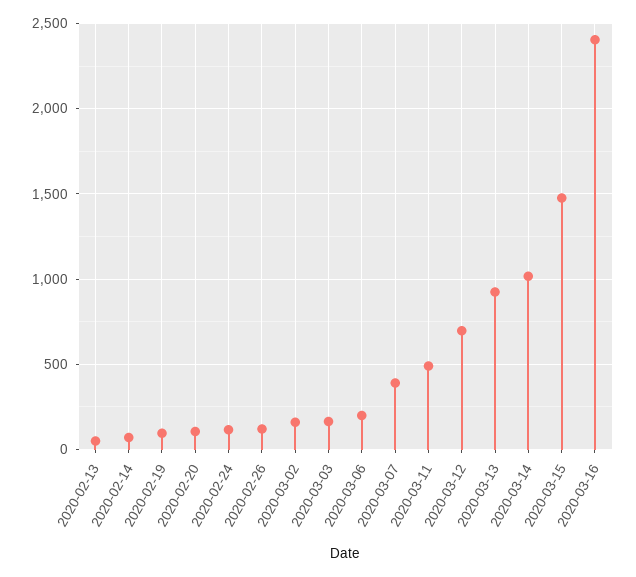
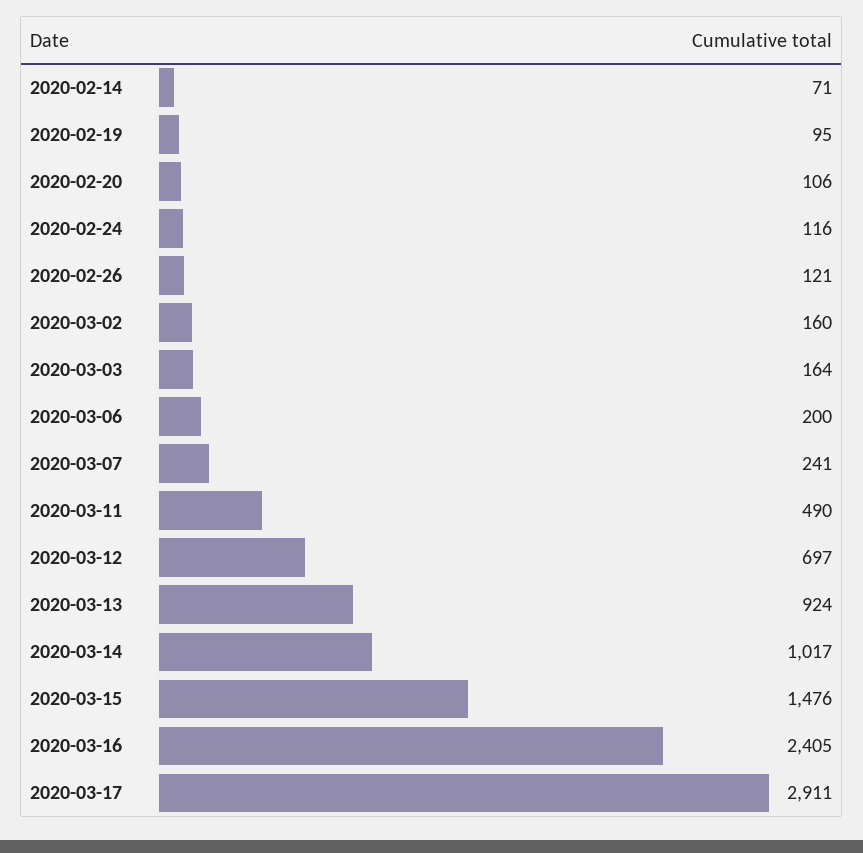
2020-02-13: 50 -> none
2020-03-07: 400 -> 241
2020-03-17: none -> 2911

